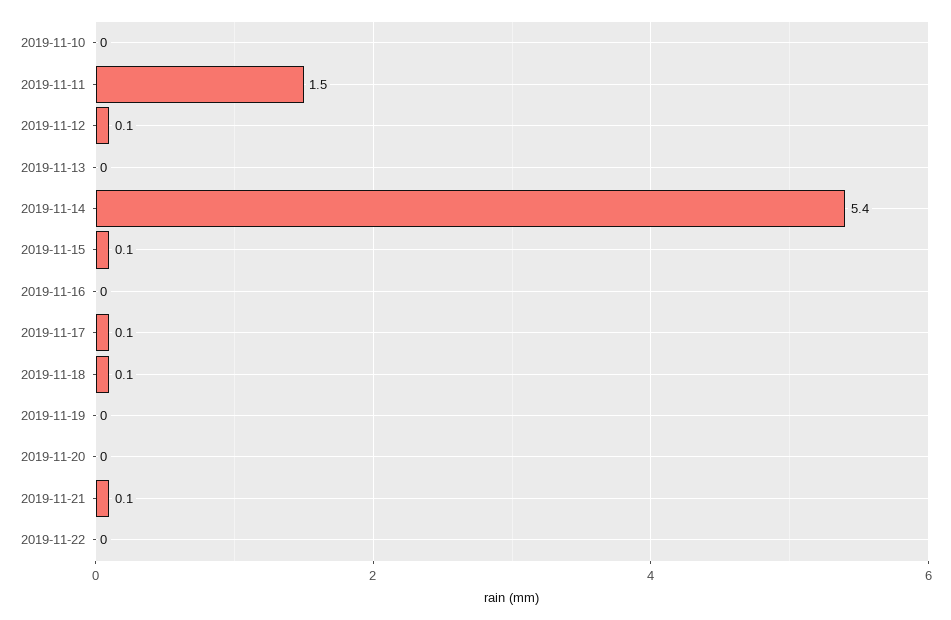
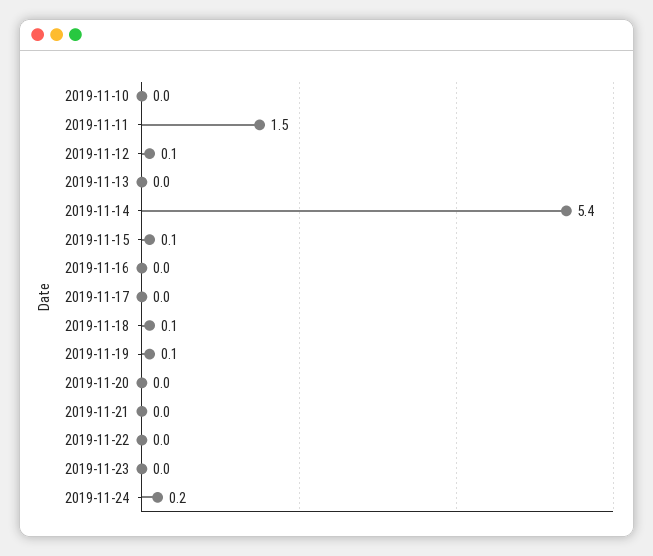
2019-11-17: 0.1 -> 0
2019-11-19: 0 -> 0.1
2019-11-21: 0.1 -> 0
2019-11-23: none -> 0
2019-11-24: none -> 0.2

